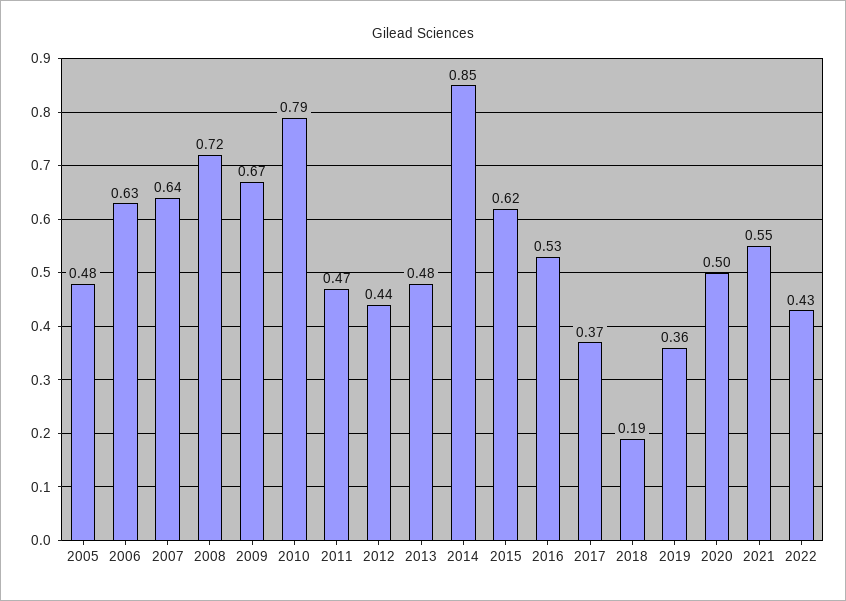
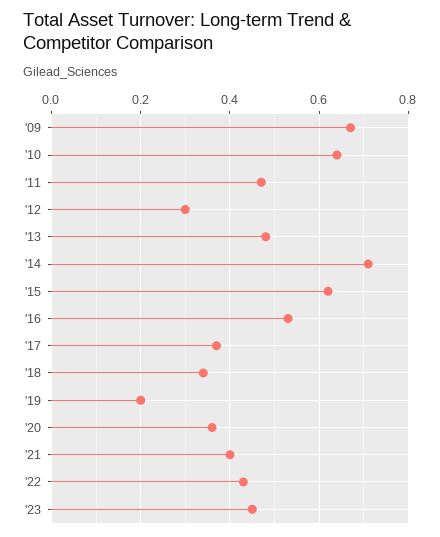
2005: 0.48 -> none
2006: 0.63 -> none
2007: 0.64 -> none
2008: 0.72 -> none
2010: 0.79 -> 0.65
2012: 0.44 -> 0.3
2014: 0.85 -> 0.7
2018: 0.19 -> 0.35
2019: 0.36 -> 0.2
2020: 0.5 -> 0.35
2021: 0.55 -> 0.4
'23: none -> 0.45

